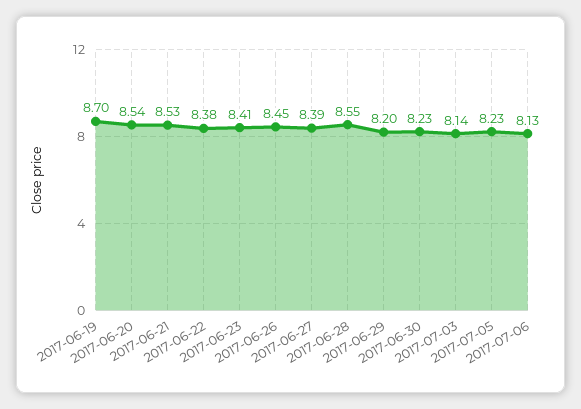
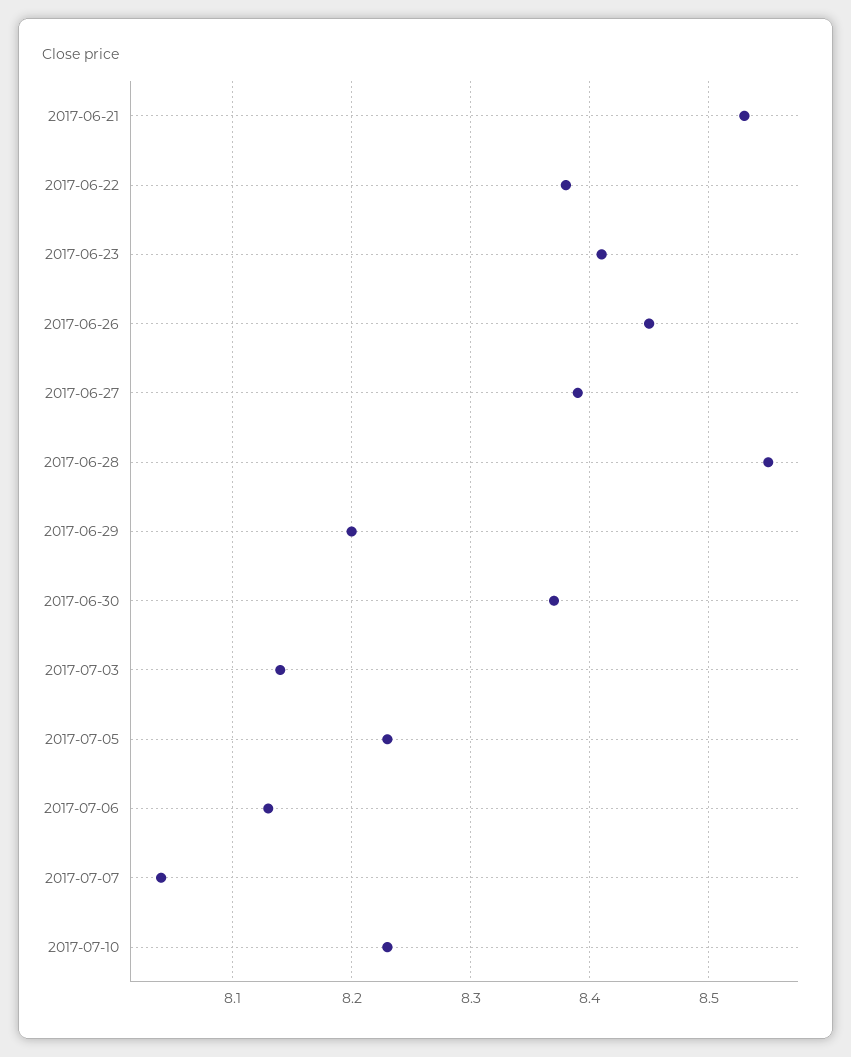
2017-06-19: 8.7 -> none
2017-06-20: 8.54 -> none
2017-06-30: 8.23 -> 8.37
2017-07-07: none -> 8.04
2017-07-10: none -> 8.23

